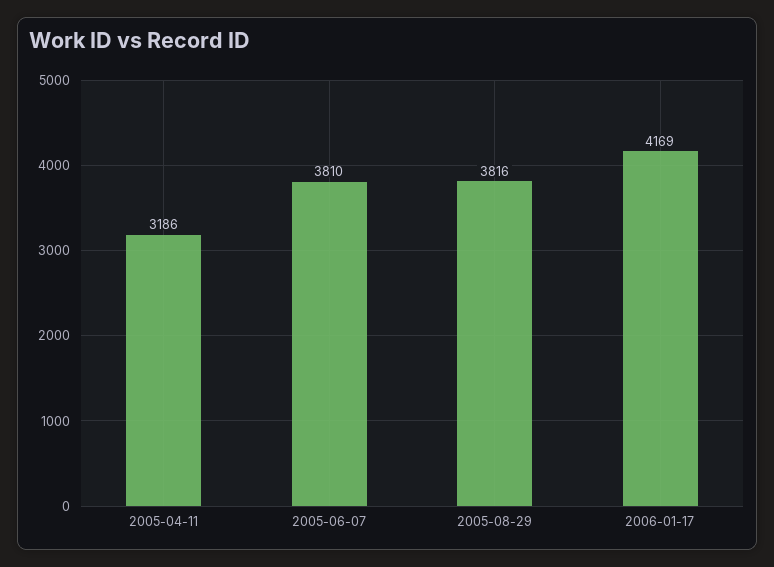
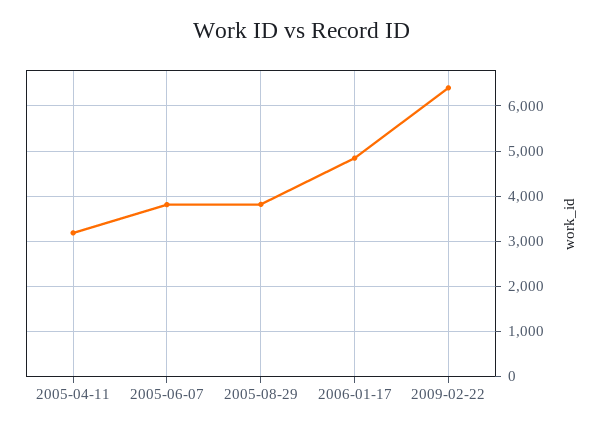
2006-01-17: 4169 -> 4800
2009-02-22: none -> 6400

